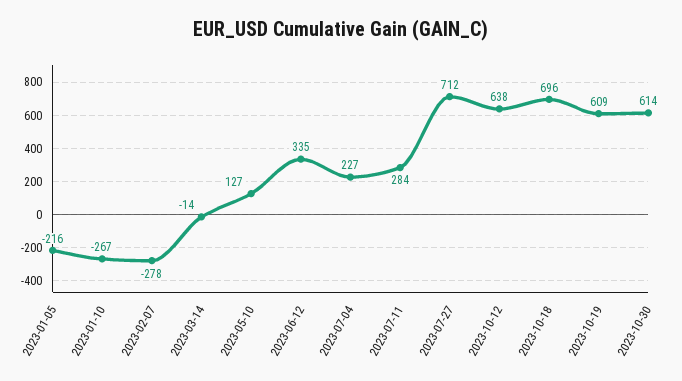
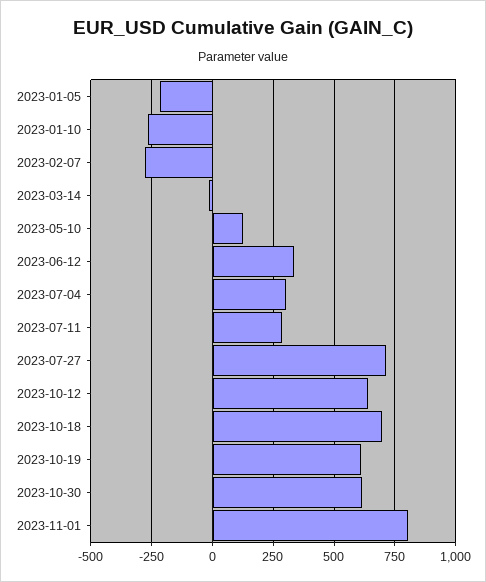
2023-07-04: 227 -> 300
2023-11-01: none -> 800

